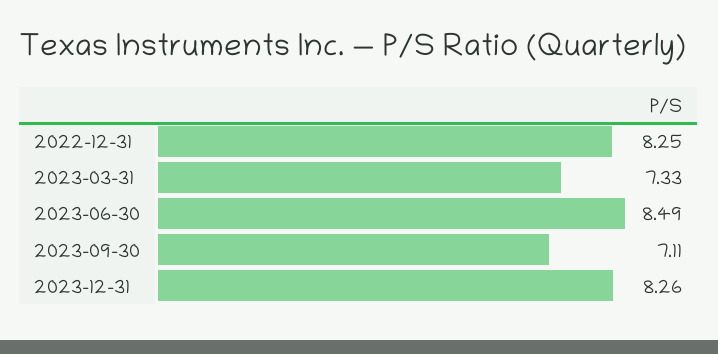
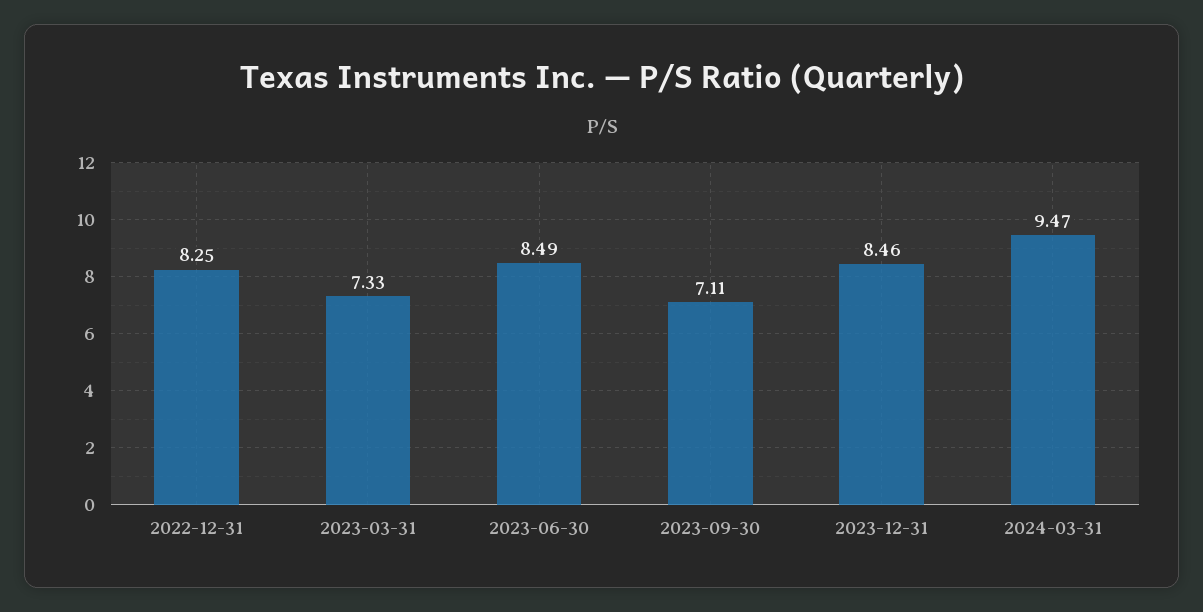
2023-12-31: 8.26 -> 8.46
2024-03-31: none -> 9.47

